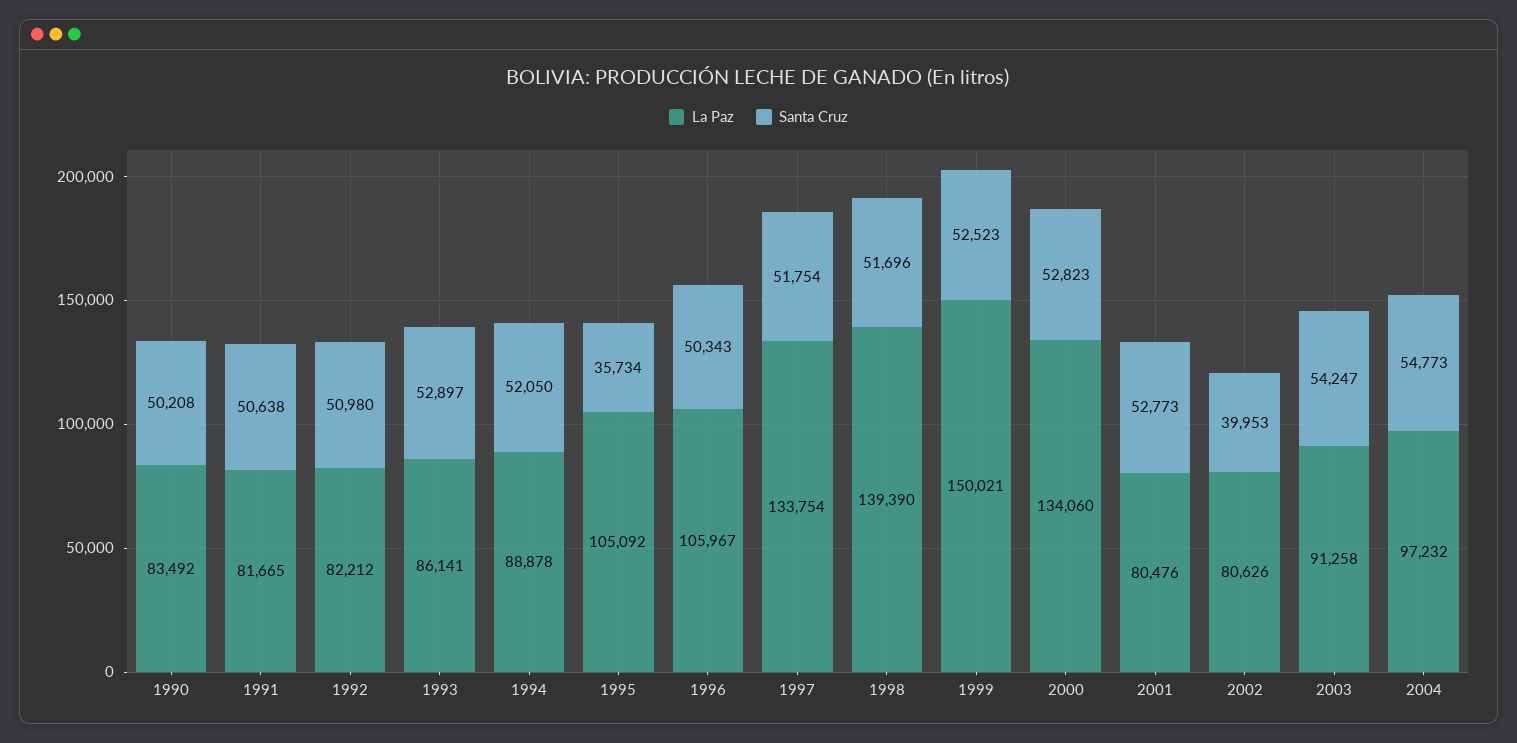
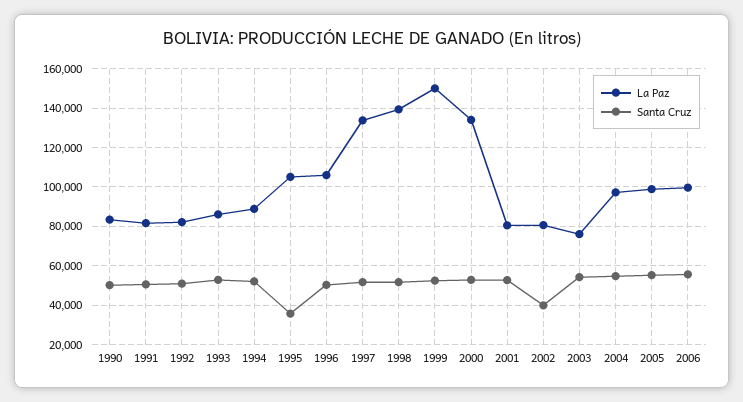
La Paz, 2003: 91258 -> 75000
La Paz, 2005: none -> 100000
Santa Cruz, 2005: none -> 55000
La Paz, 2006: none -> 100000
Santa Cruz, 2006: none -> 55000

